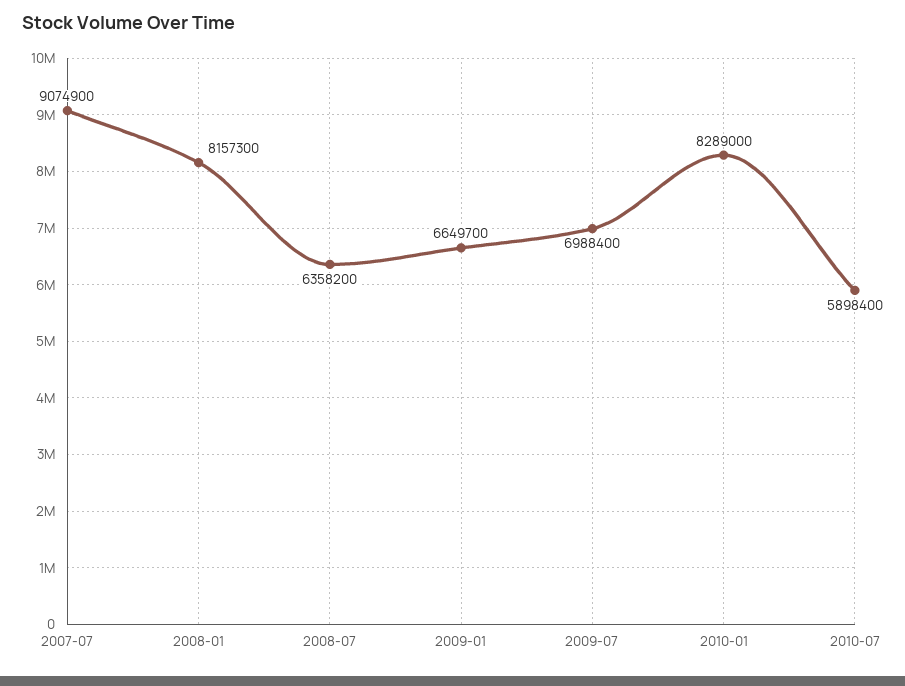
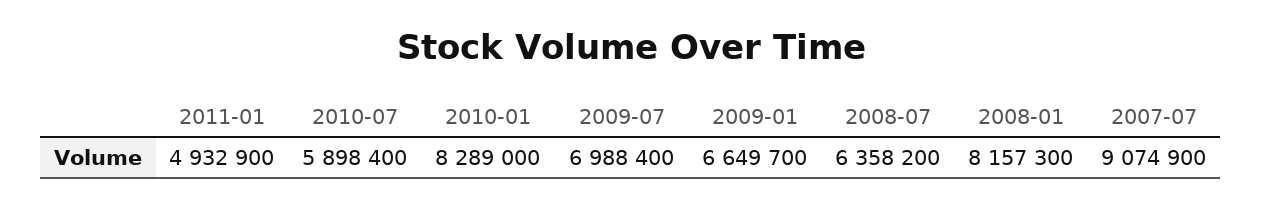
2011-01: none -> 4932900

